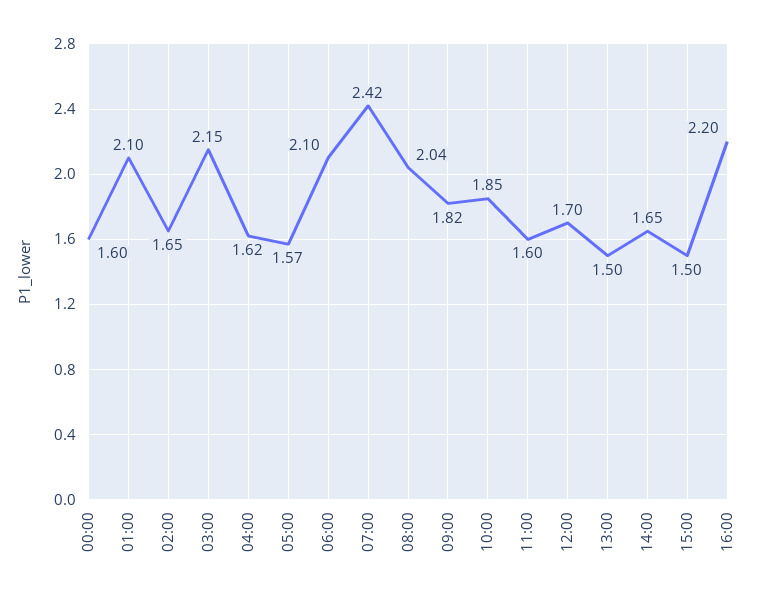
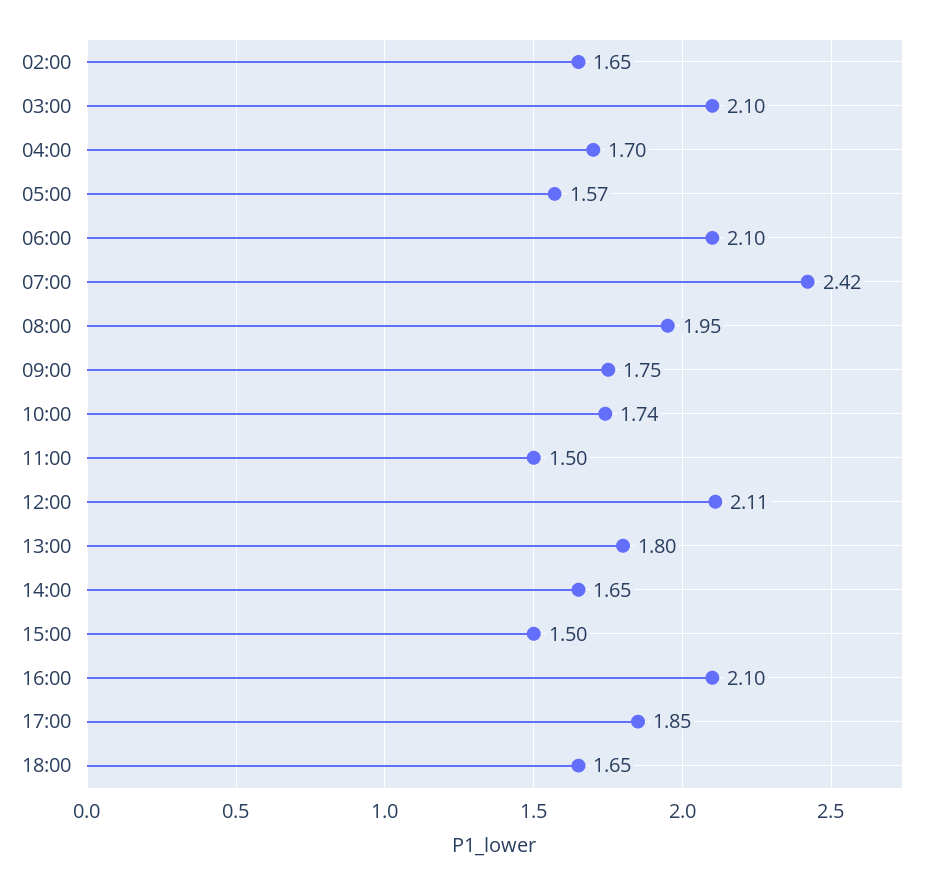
00:00: 1.6 -> none
01:00: 2.1 -> none
03:00: 2.15 -> 2.1
04:00: 1.62 -> 1.7
08:00: 2.04 -> 1.95
09:00: 1.82 -> 1.75
10:00: 1.85 -> 1.74
11:00: 1.6 -> 1.5
12:00: 1.7 -> 2.11
13:00: 1.5 -> 1.8
16:00: 2.2 -> 2.1
17:00: none -> 1.85
18:00: none -> 1.65

